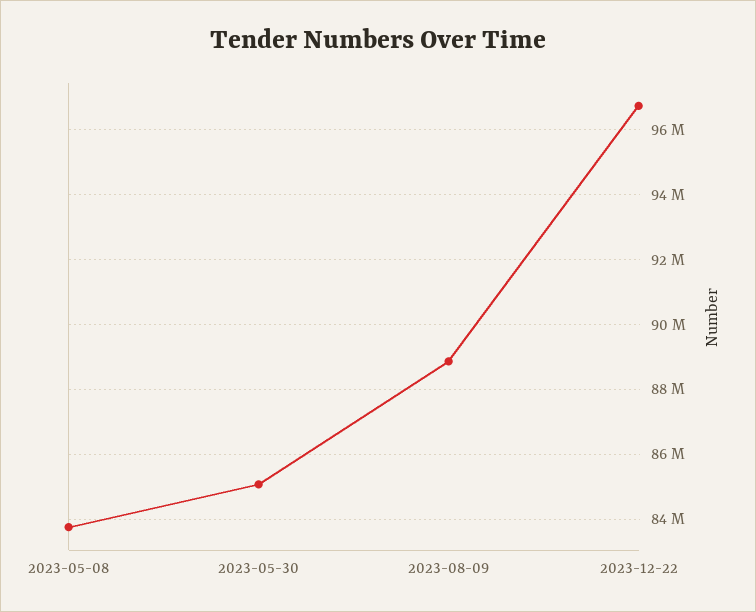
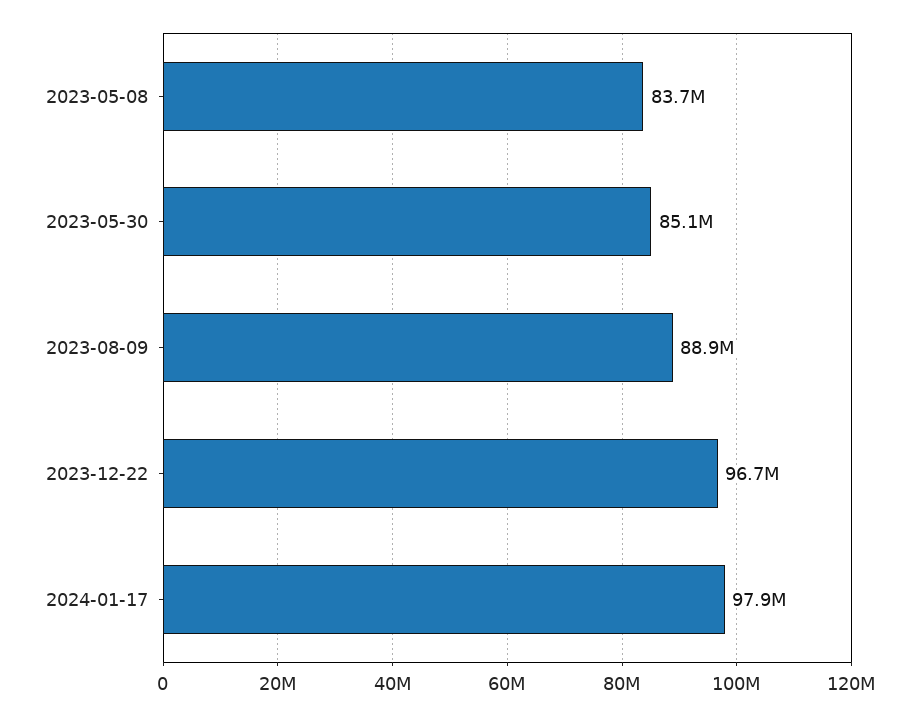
2024-01-17: none -> 97900000

